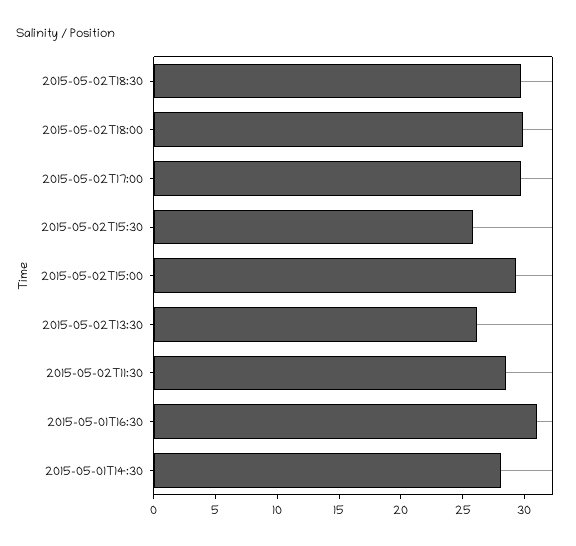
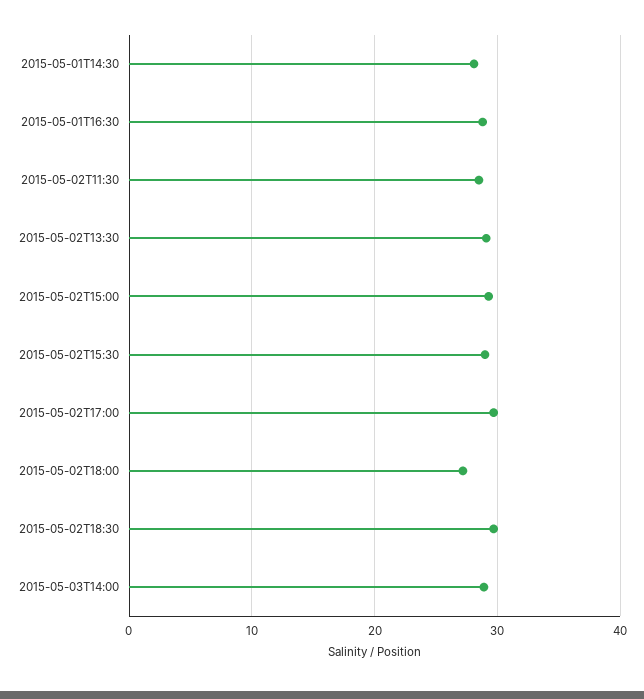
2015-05-02T18:00: 30 -> 27
2015-05-02T15:30: 26 -> 29
2015-05-02T13:30: 26 -> 29
2015-05-01T16:30: 31 -> 29
2015-05-03T14:00: none -> 29

